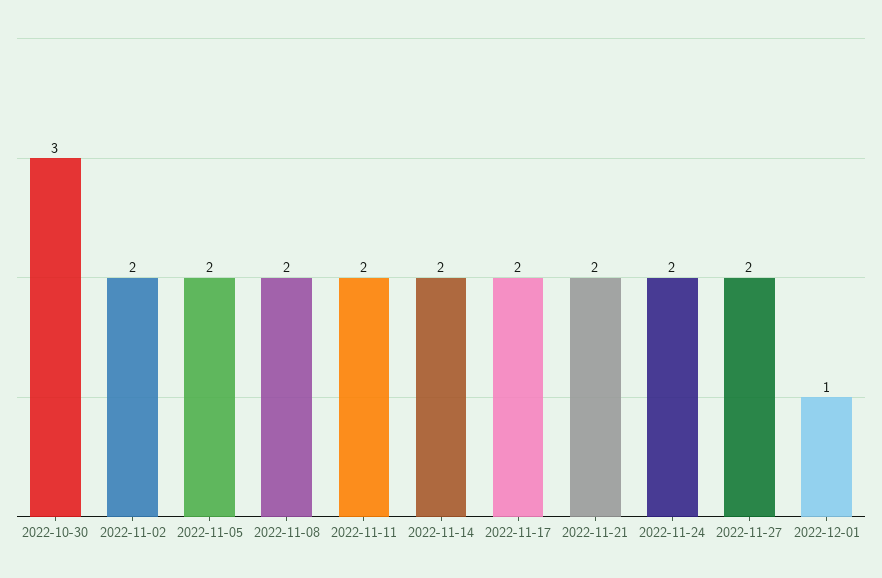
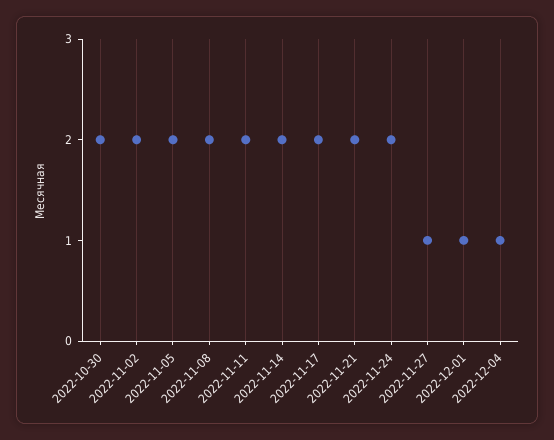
2022-10-30: 3 -> 2
2022-11-27: 2 -> 1
2022-12-04: none -> 1

